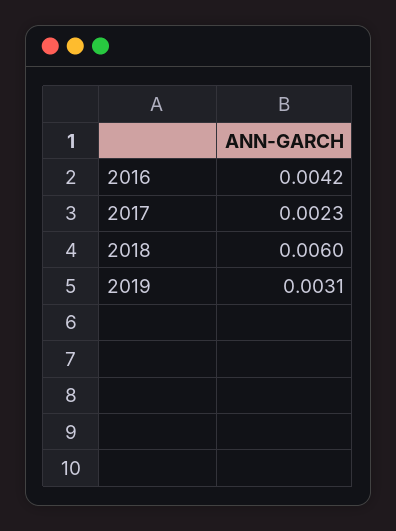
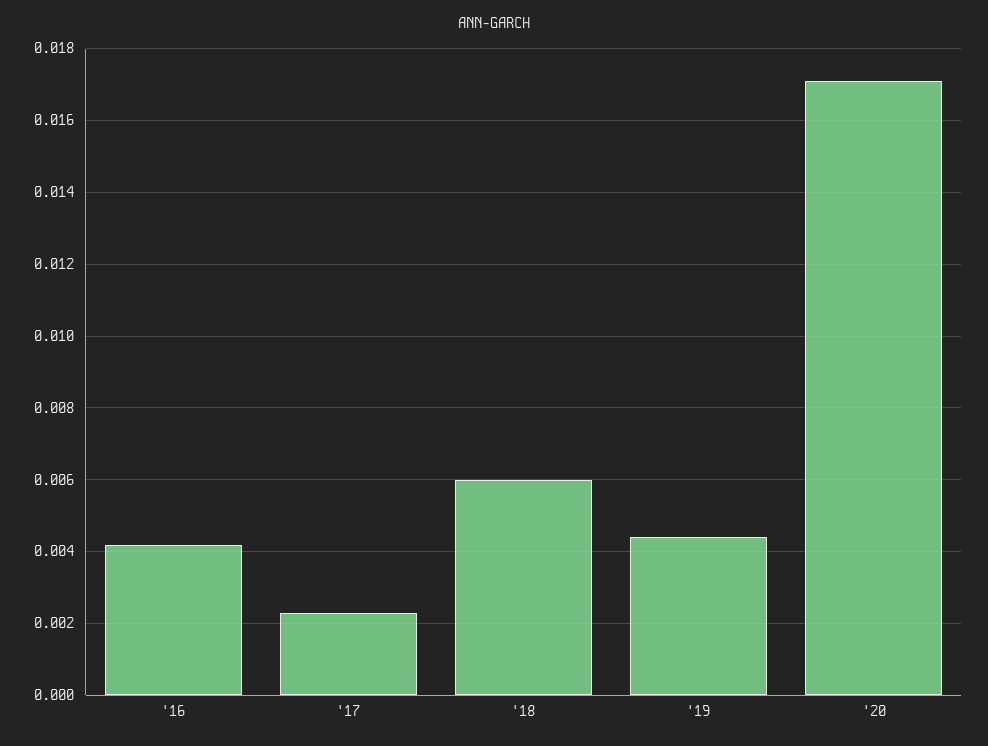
2019: 0.0031 -> 0.0045
'20: none -> 0.017

